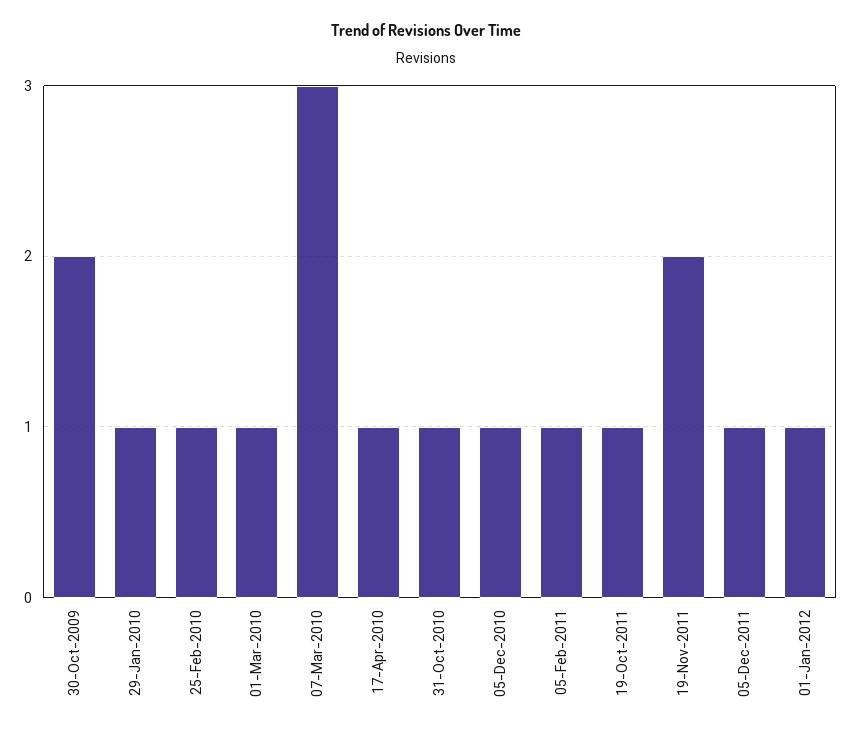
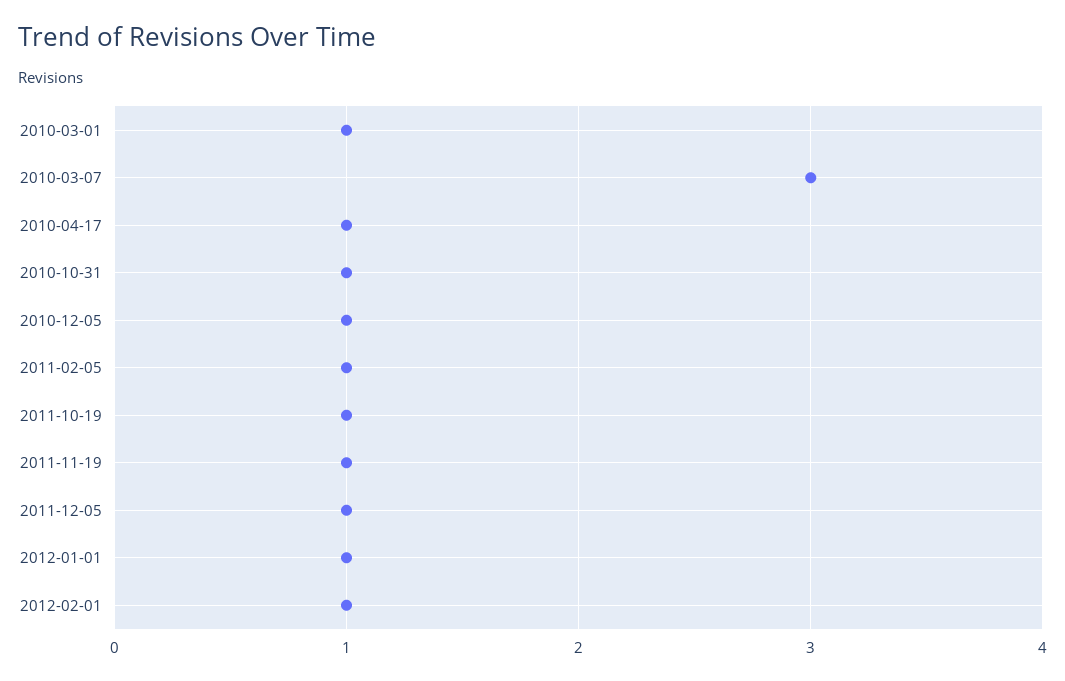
30-Oct-2009: 2 -> none
29-Jan-2010: 1 -> none
25-Feb-2010: 1 -> none
19-Nov-2011: 2 -> 1
2012-02-01: none -> 1

